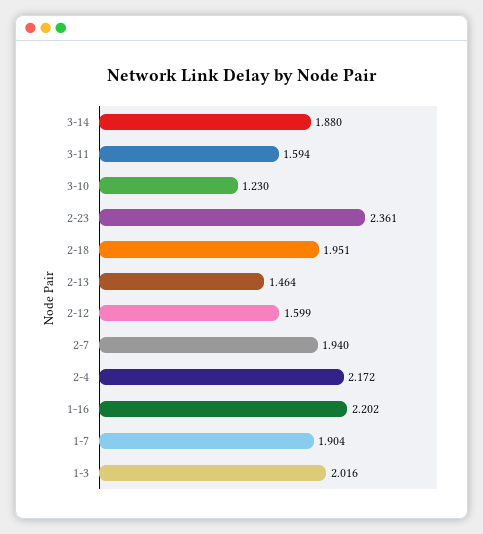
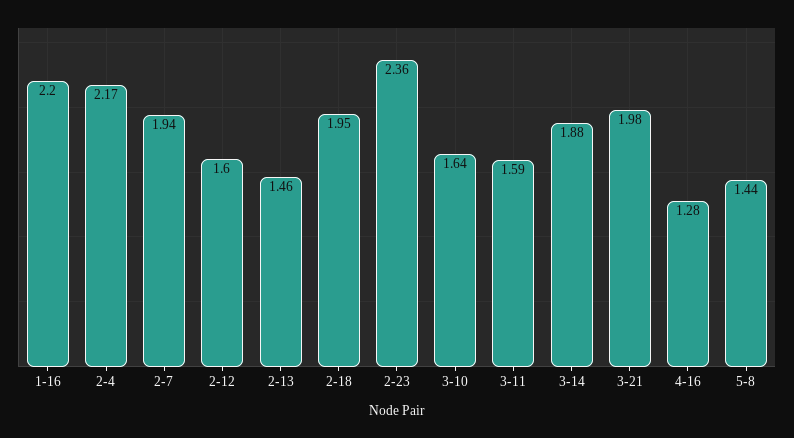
3-10: 1.23 -> 1.64
1-7: 1.904 -> none
1-3: 2.016 -> none
3-21: none -> 1.98
4-16: none -> 1.28
5-8: none -> 1.44

